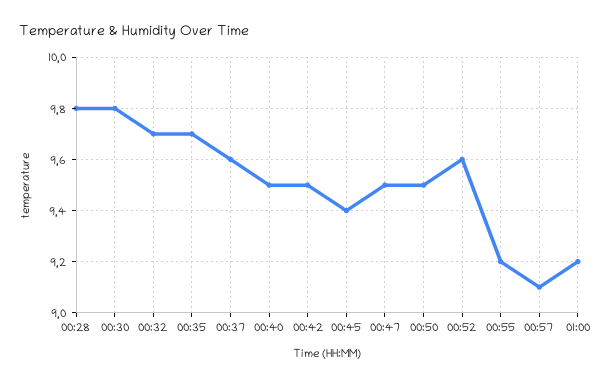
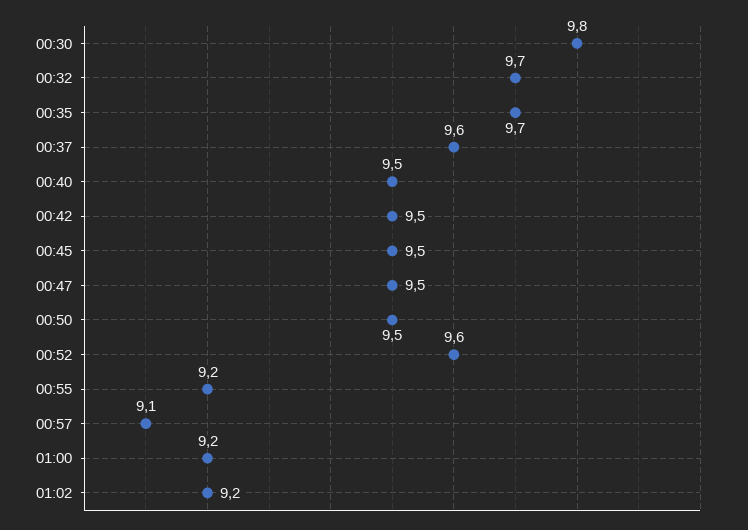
00:28: 9.8 -> none
00:45: 9.4 -> 9.5
01:02: none -> 9.2

